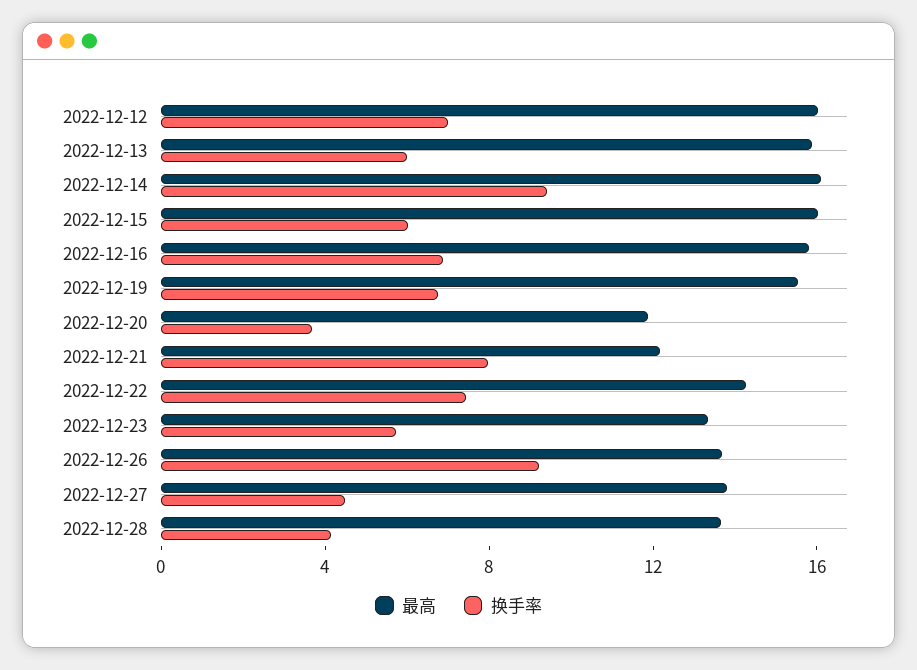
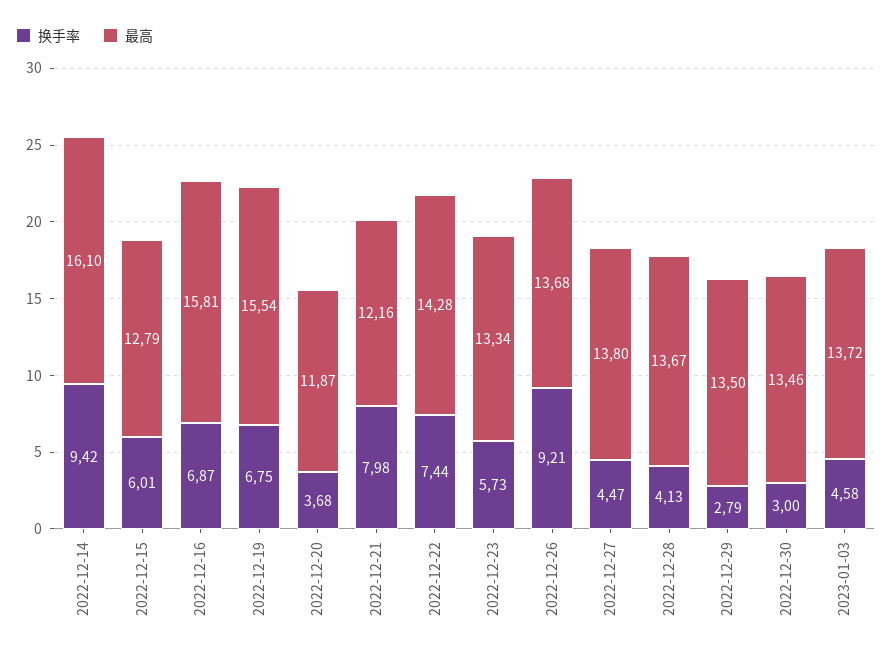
最高, 2022-12-12: 16 -> none
换手率, 2022-12-12: 7 -> none
最高, 2022-12-13: 16 -> none
换手率, 2022-12-13: 6 -> none
最高, 2022-12-15: 16 -> 12.79
换手率, 2022-12-29: none -> 2.79
最高, 2022-12-29: none -> 13.5
换手率, 2022-12-30: none -> 3
最高, 2022-12-30: none -> 13.46
换手率, 2023-01-03: none -> 4.58
最高, 2023-01-03: none -> 13.72

